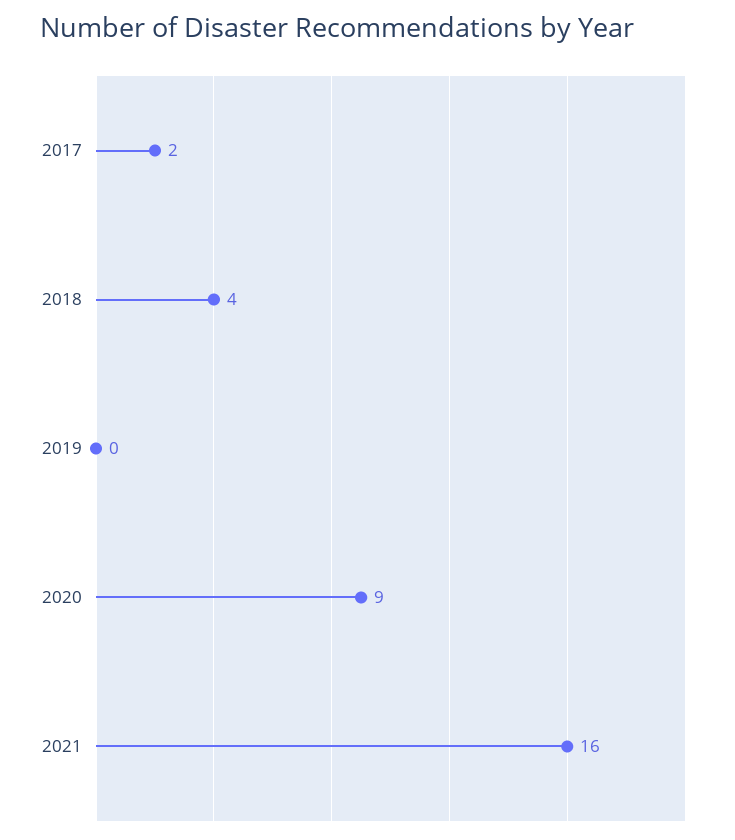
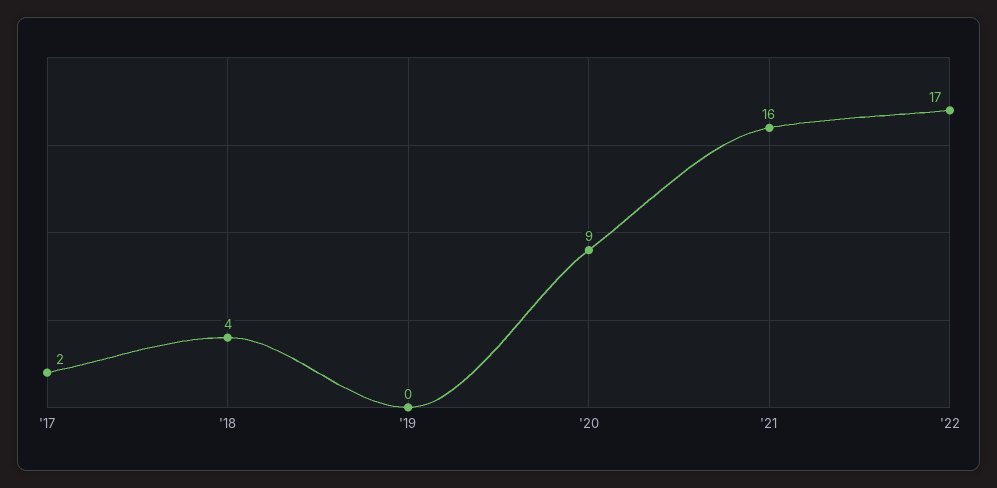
'22: none -> 17

